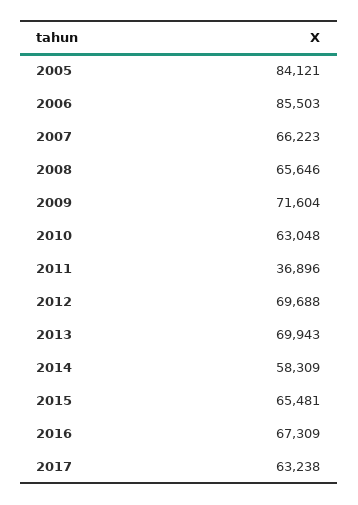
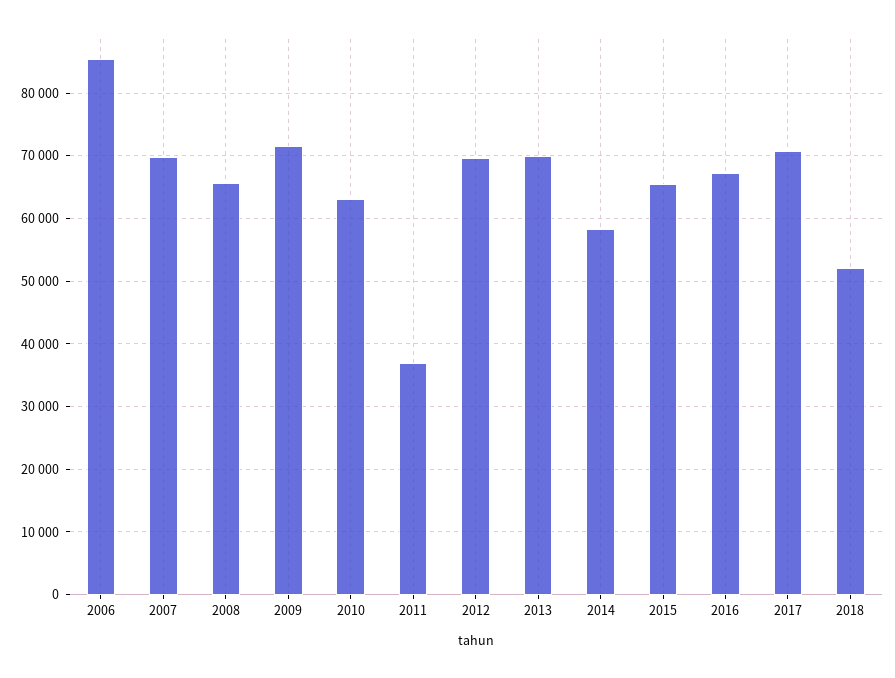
2005: 84121 -> none
2007: 66223 -> 70000
2017: 63238 -> 71000
2018: none -> 52000

